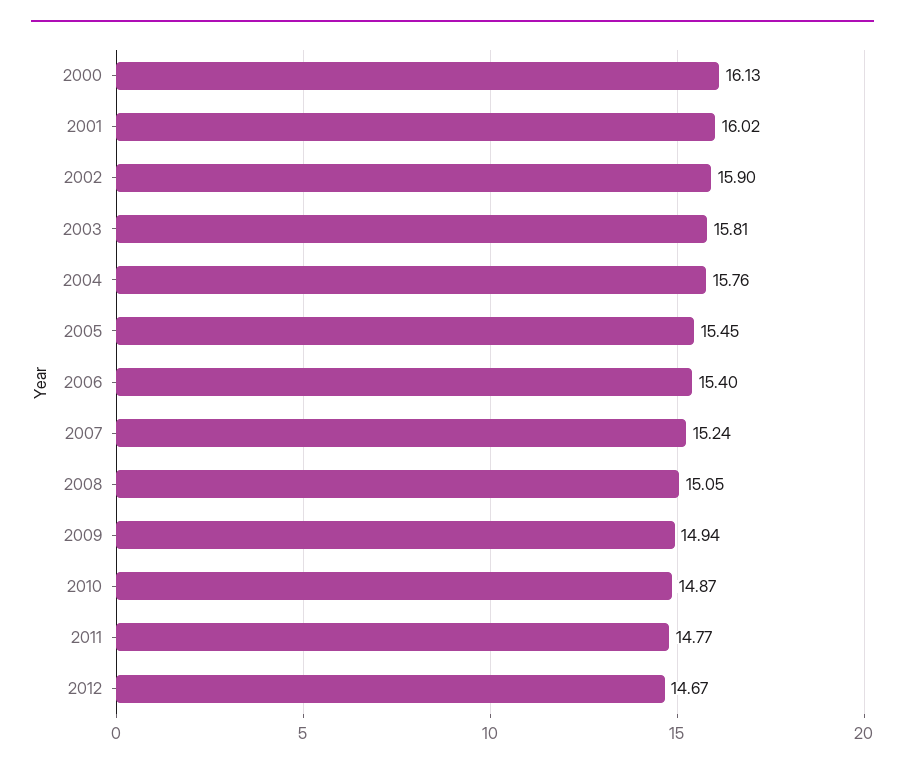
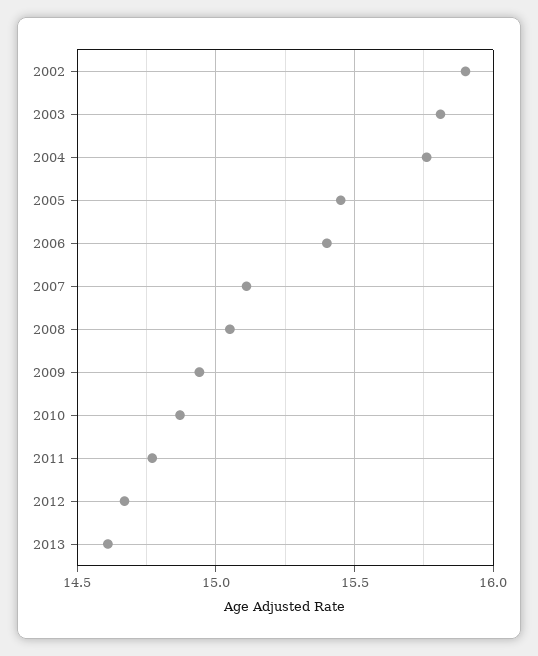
2000: 16.13 -> none
2001: 16.02 -> none
2007: 15.24 -> 15.1
2013: none -> 14.6

